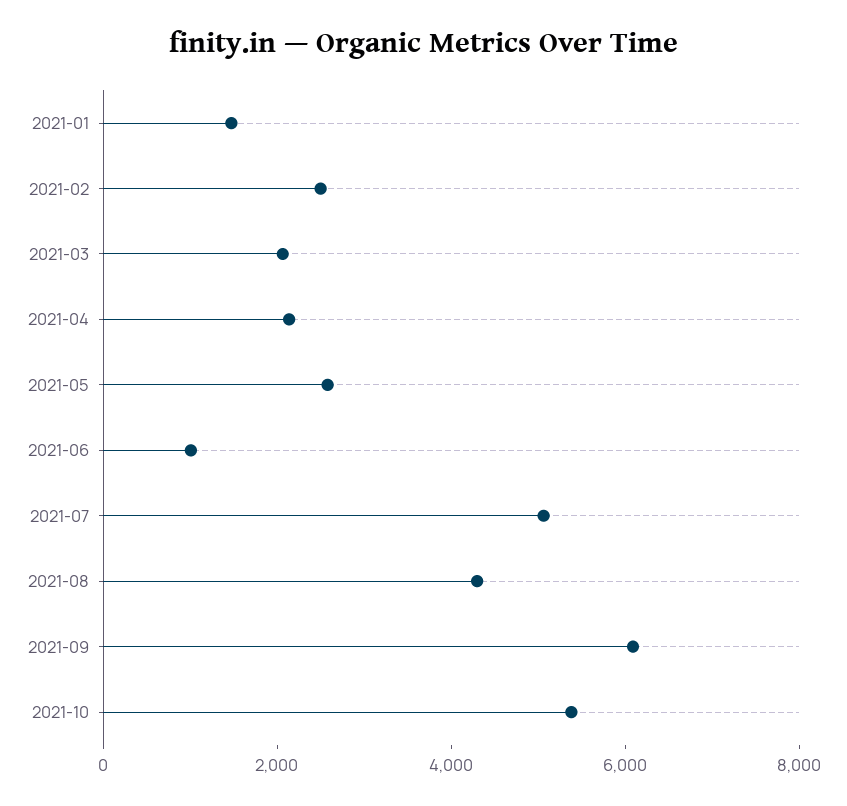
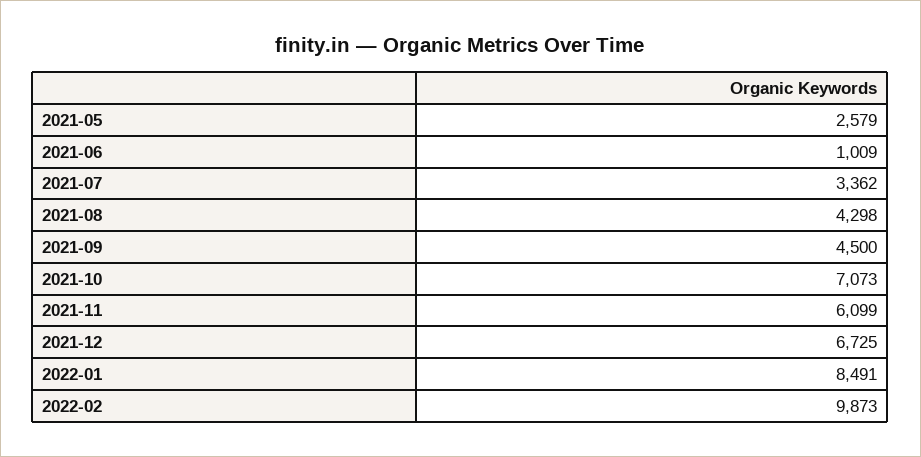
2021-01: 1500 -> none
2021-02: 2500 -> none
2021-03: 2000 -> none
2021-04: 2000 -> none
2021-07: 5000 -> 3362
2021-09: 6000 -> 4500
2021-10: 5500 -> 7073
2021-11: none -> 6099
2021-12: none -> 6725
2022-01: none -> 8491
2022-02: none -> 9873

